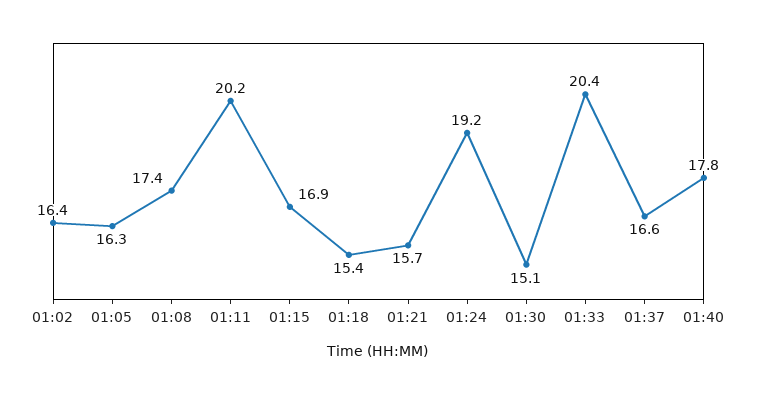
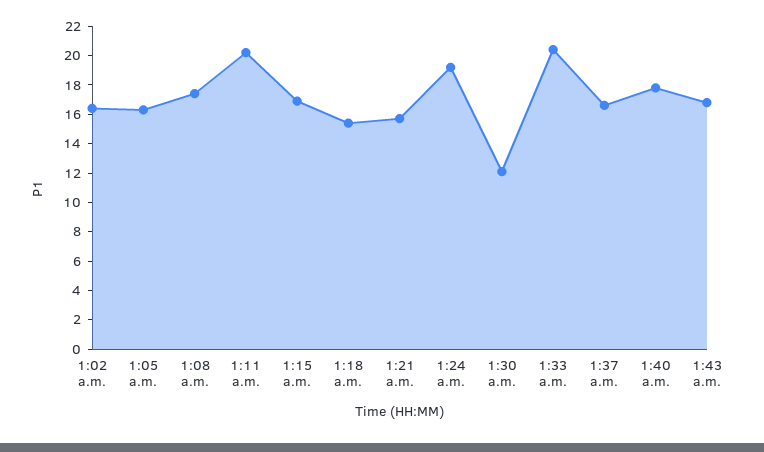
01:30: 15.1 -> 12
1:43 a.m.: none -> 17

